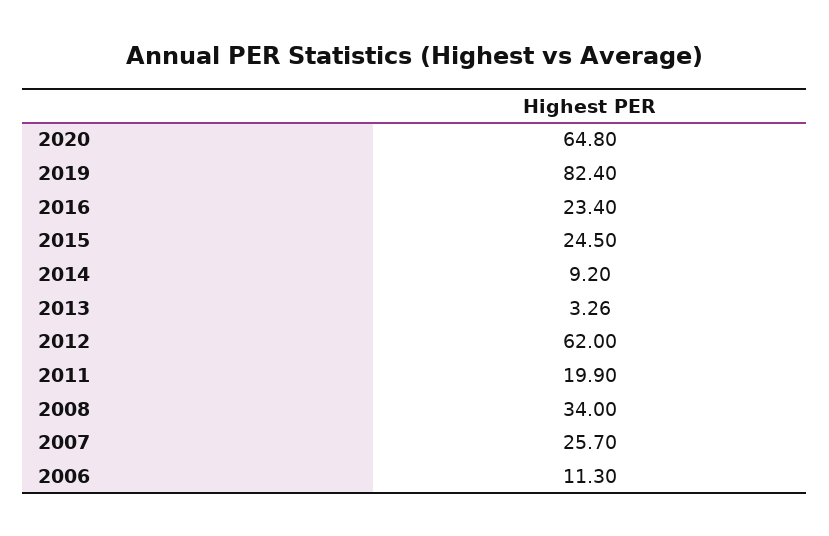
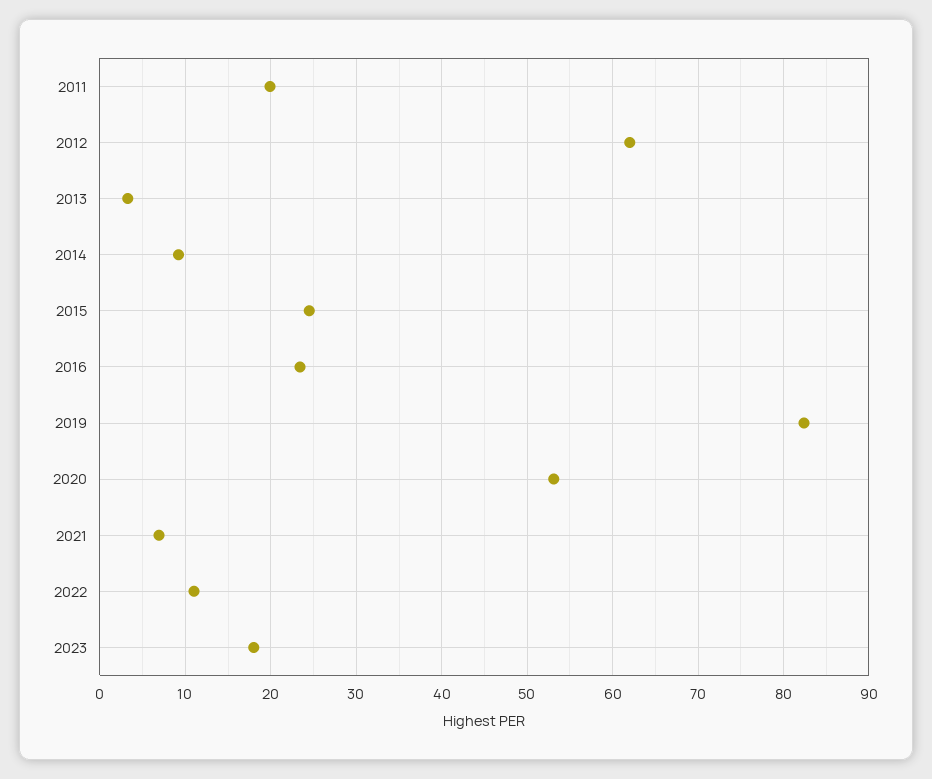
2020: 64.8 -> 53
2008: 34 -> none
2007: 25.7 -> none
2006: 11.3 -> none
2021: none -> 7
2022: none -> 11
2023: none -> 18

